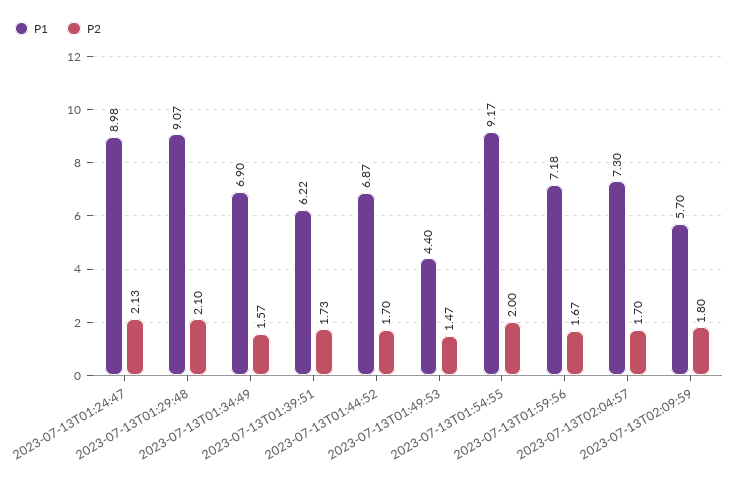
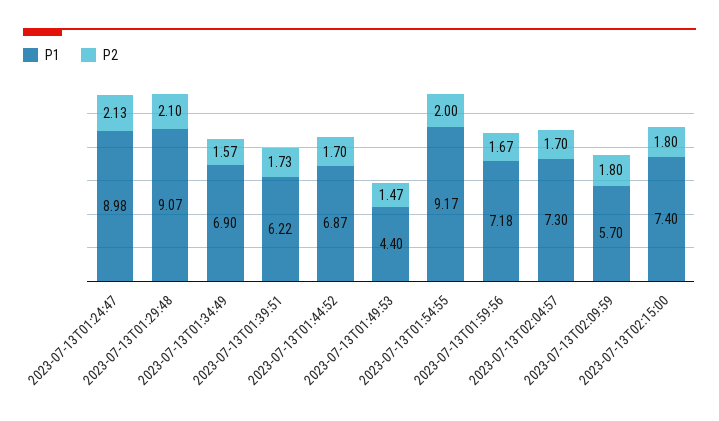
P1, 2023-07-13T02:15:00: none -> 7.4
P2, 2023-07-13T02:15:00: none -> 1.8

